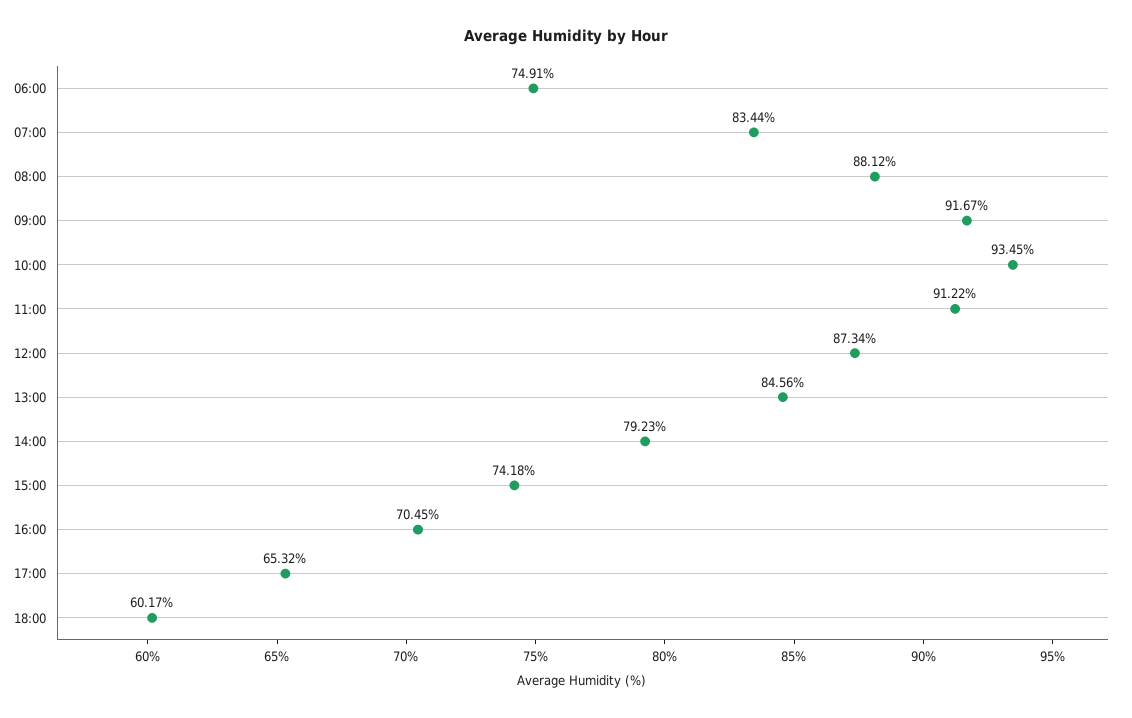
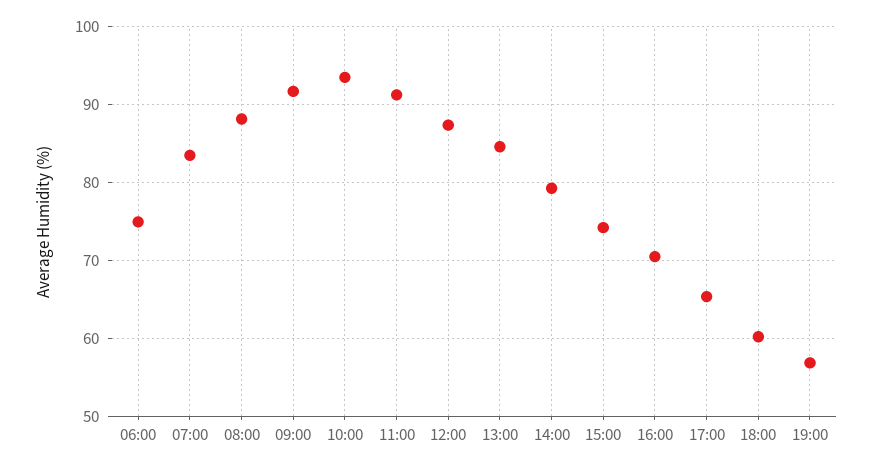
19:00: none -> 57

